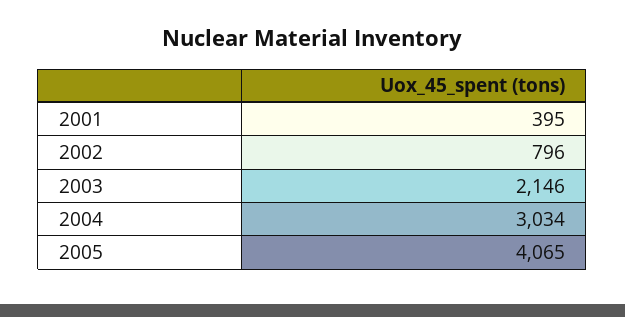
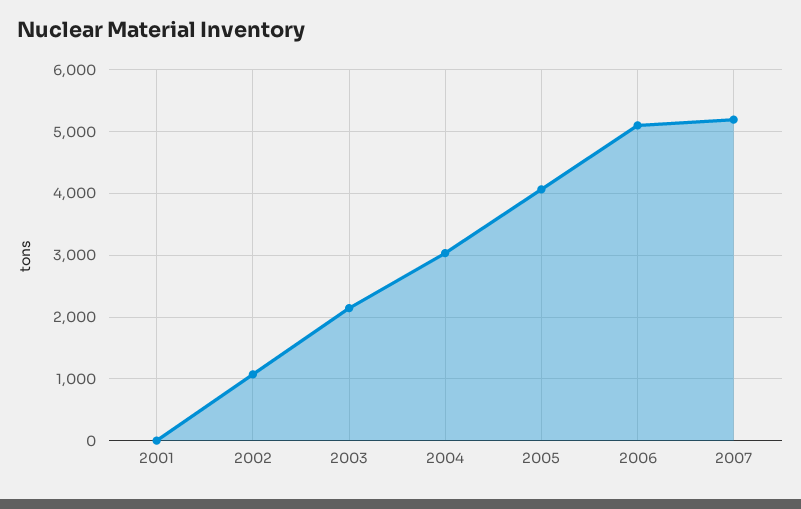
2001: 395 -> 0
2002: 796 -> 1100
2006: none -> 5100
2007: none -> 5200

